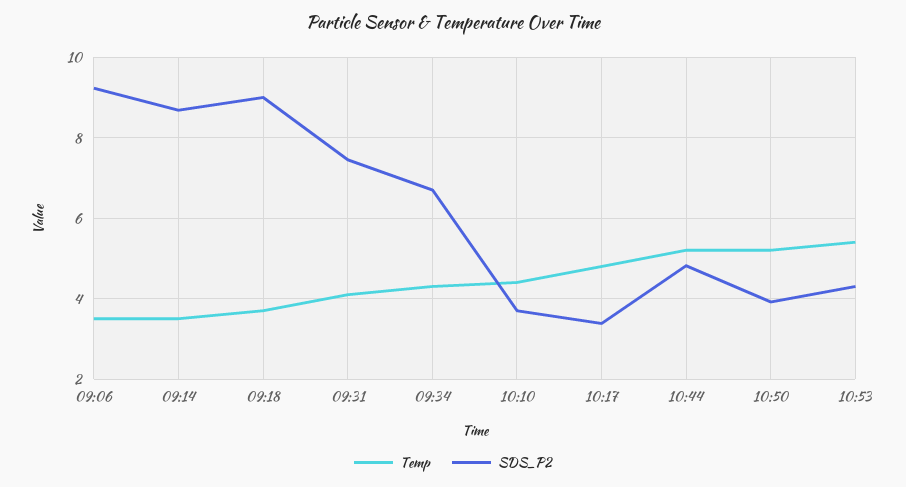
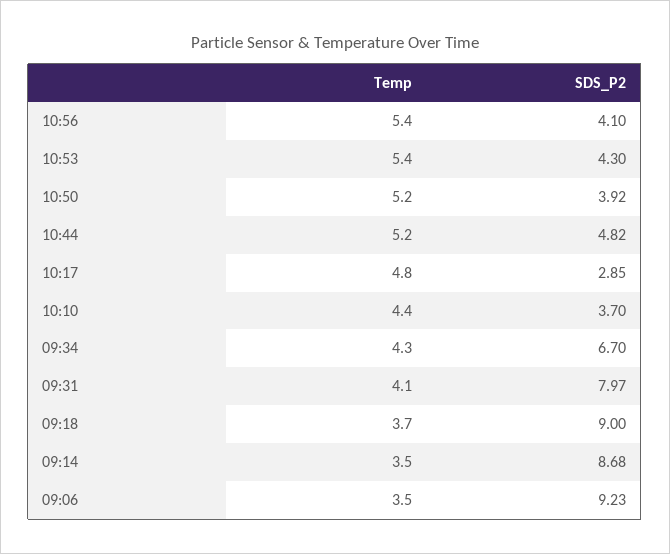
SDS_P2, 09:31: 7.4 -> 7.97
SDS_P2, 10:17: 3.4 -> 2.85
Temp, 10:56: none -> 5.4
SDS_P2, 10:56: none -> 4.1

